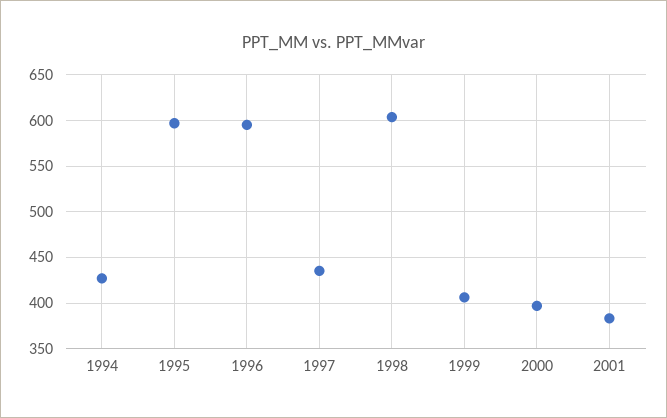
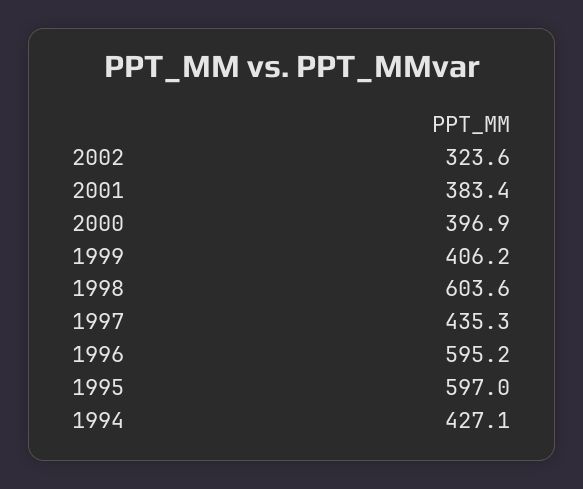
2002: none -> 323.6

